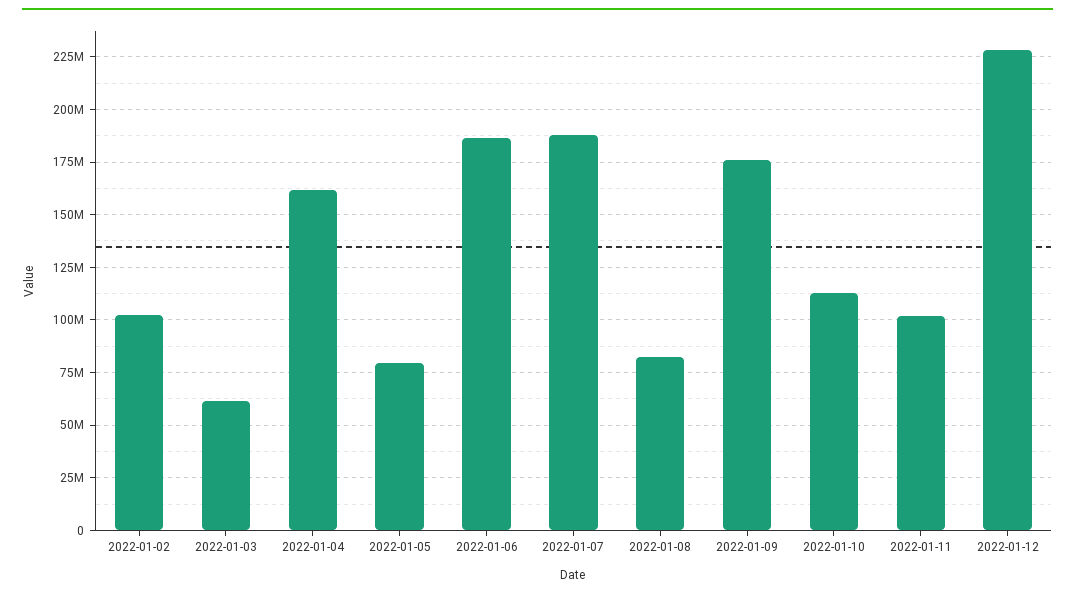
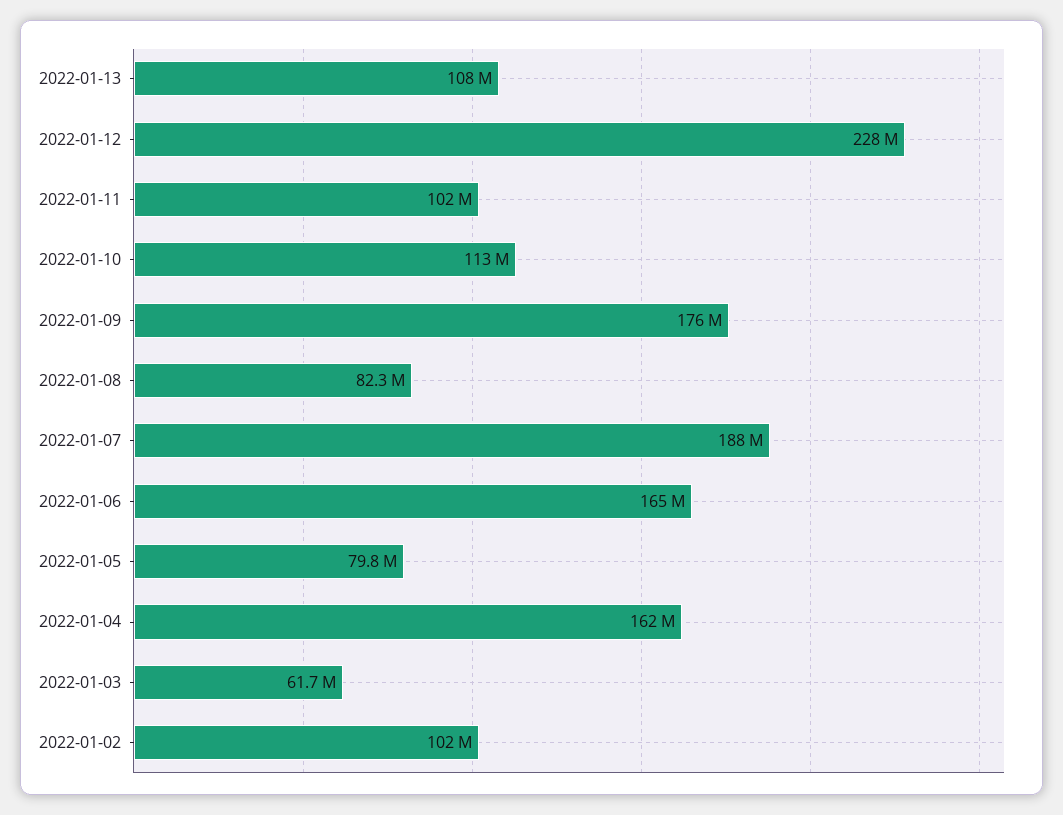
2022-01-06: 185000000 -> 165000000
2022-01-13: none -> 108000000

